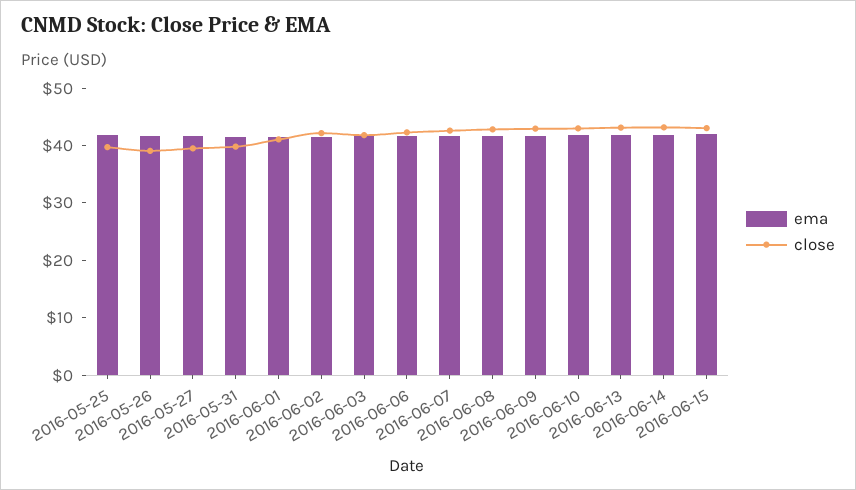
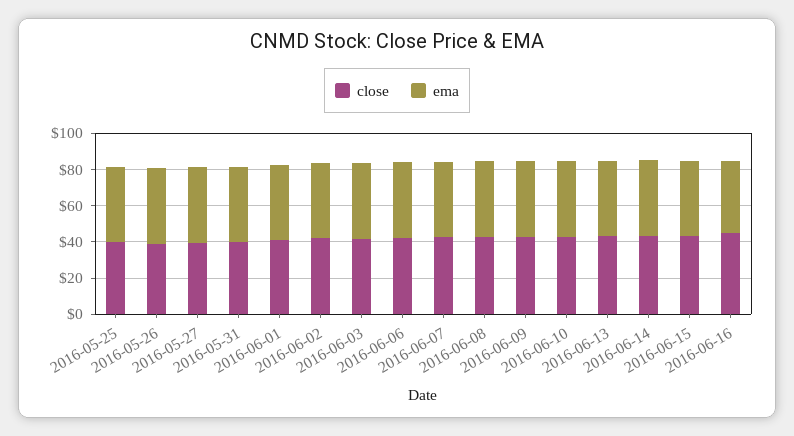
close, 2016-06-16: none -> 45
ema, 2016-06-16: none -> 40

